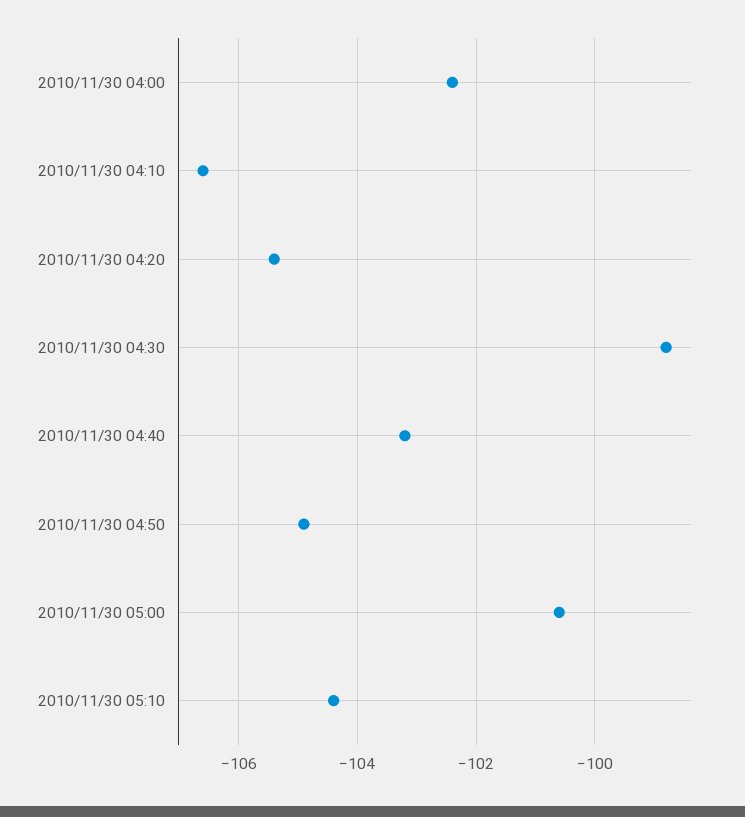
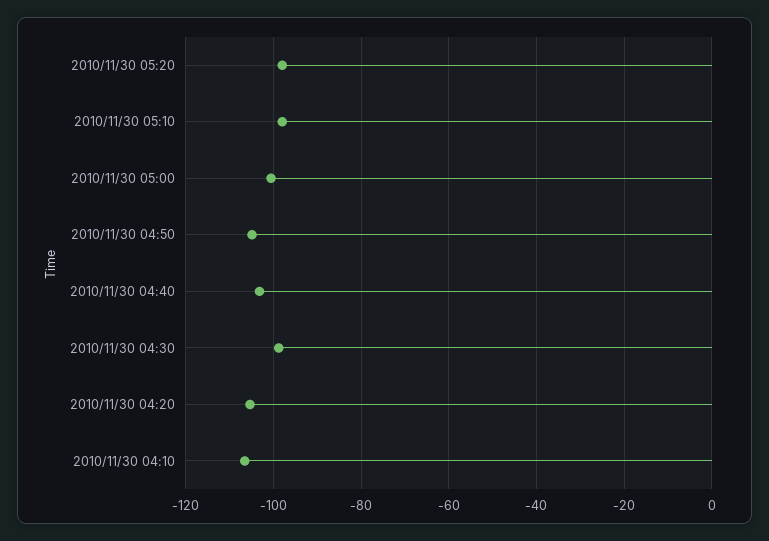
2010/11/30 04:00: -102.5 -> none
2010/11/30 05:10: -104.5 -> -98
2010/11/30 05:20: none -> -98

